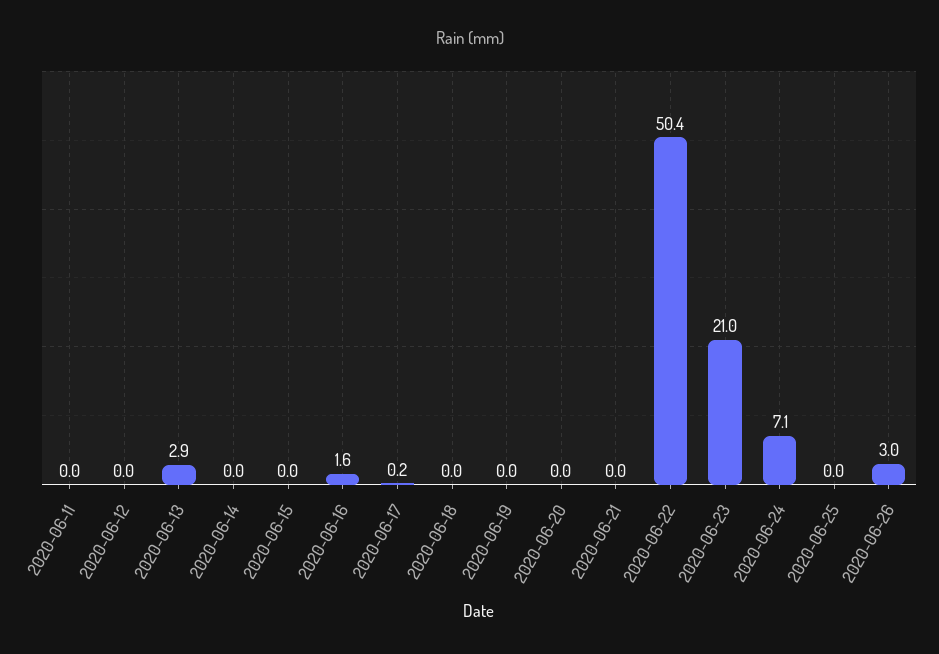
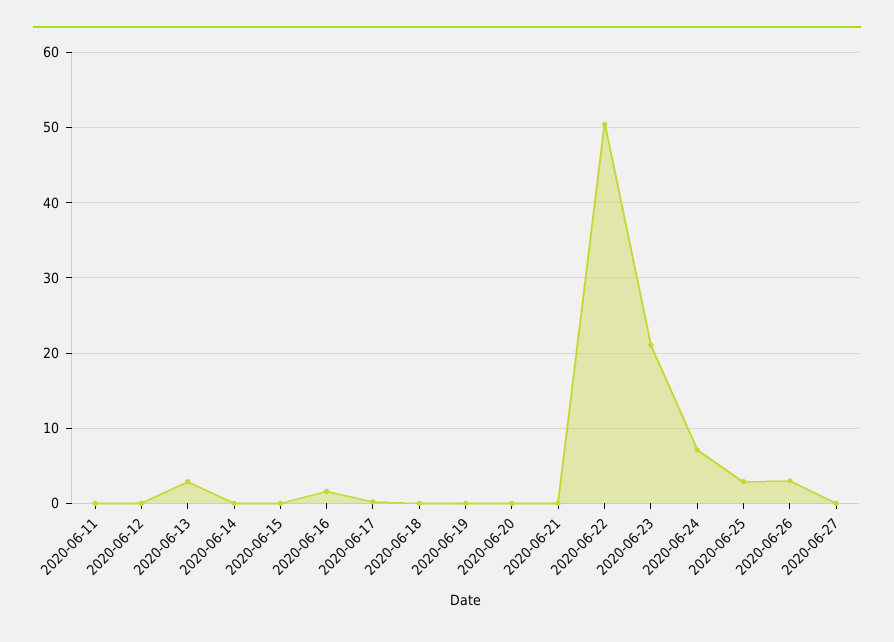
2020-06-25: 0 -> 3
2020-06-27: none -> 0

